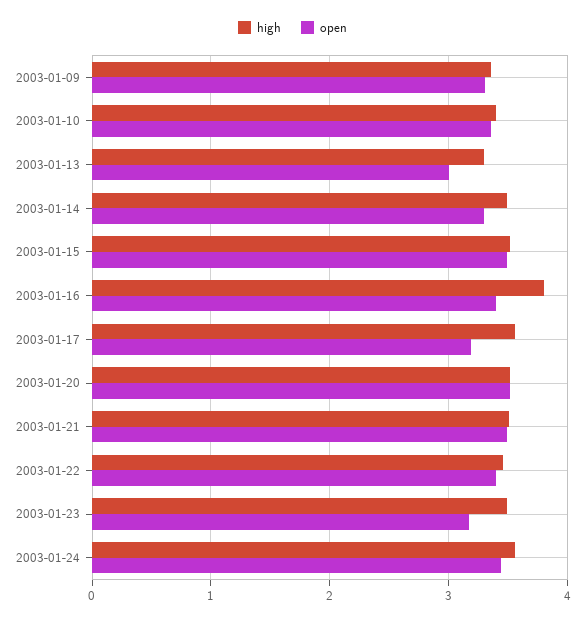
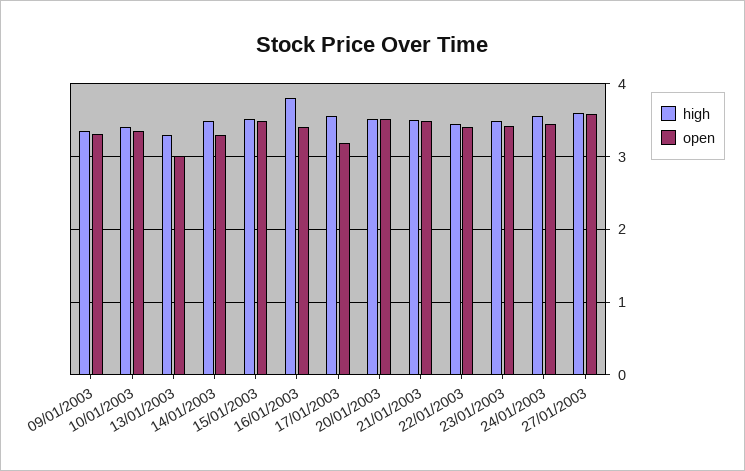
open, 2003-01-23: 3.2 -> 3.4
high, 27/01/2003: none -> 3.6
open, 27/01/2003: none -> 3.6

